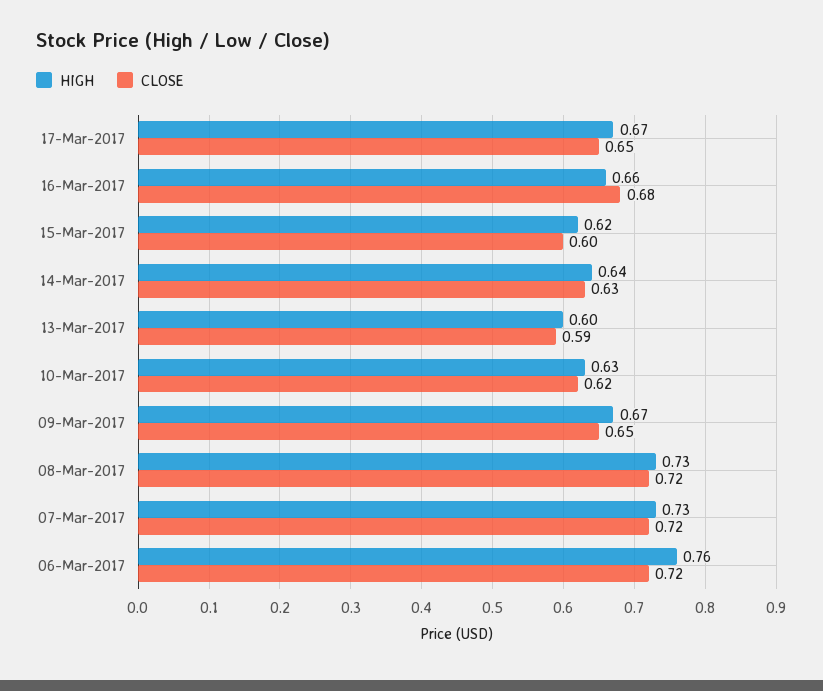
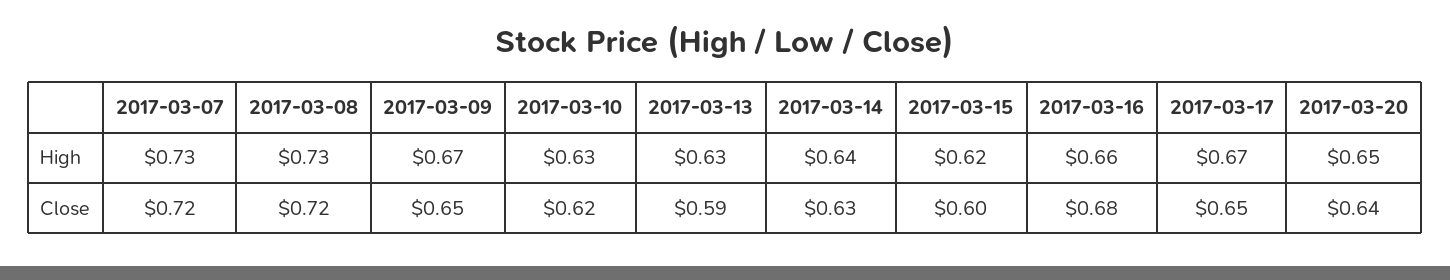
HIGH, 13-Mar-2017: 0.6 -> 0.63
HIGH, 06-Mar-2017: 0.76 -> none
CLOSE, 06-Mar-2017: 0.72 -> none
HIGH, 2017-03-20: none -> 0.65
CLOSE, 2017-03-20: none -> 0.64

